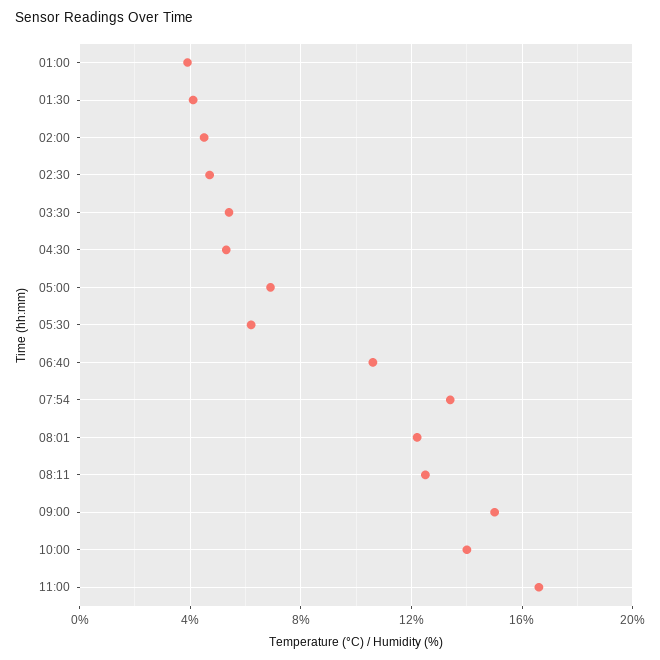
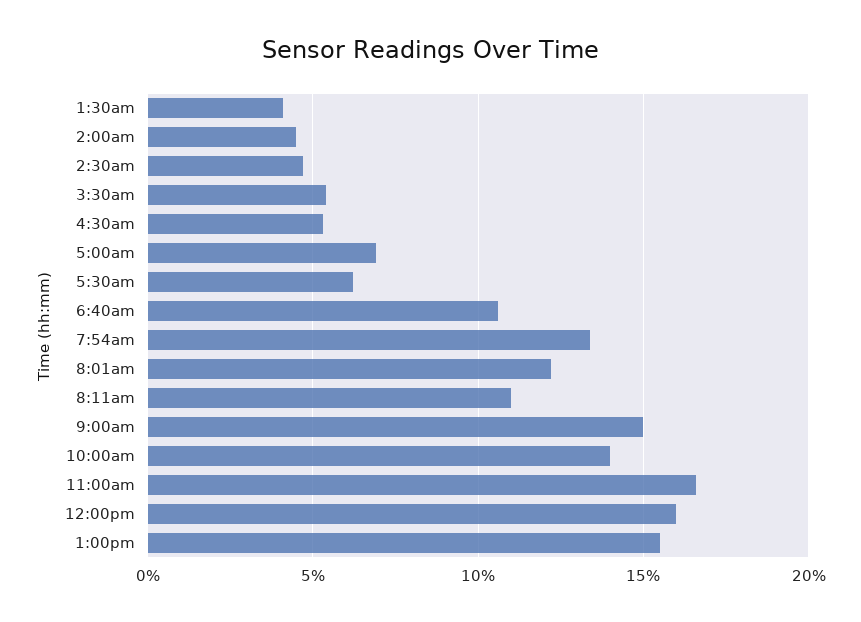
01:00: 4 -> none
08:11: 12.5 -> 11
12:00pm: none -> 16
1:00pm: none -> 15.5

